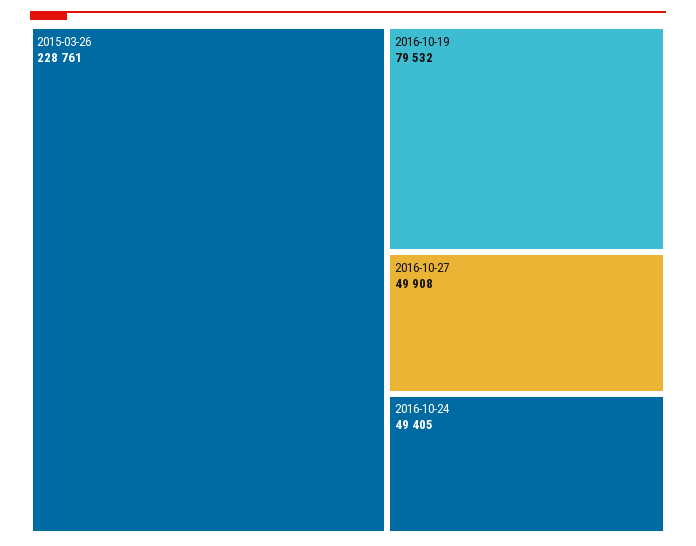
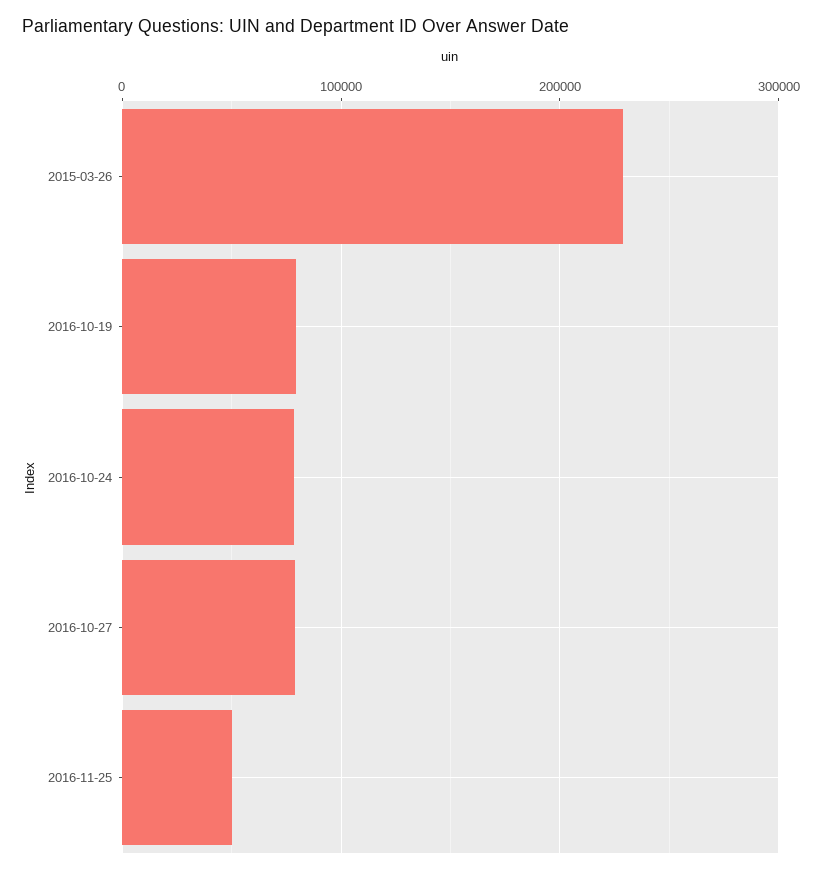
2016-10-27: 49908 -> 80000
2016-10-24: 49405 -> 80000
2016-11-25: none -> 50000

